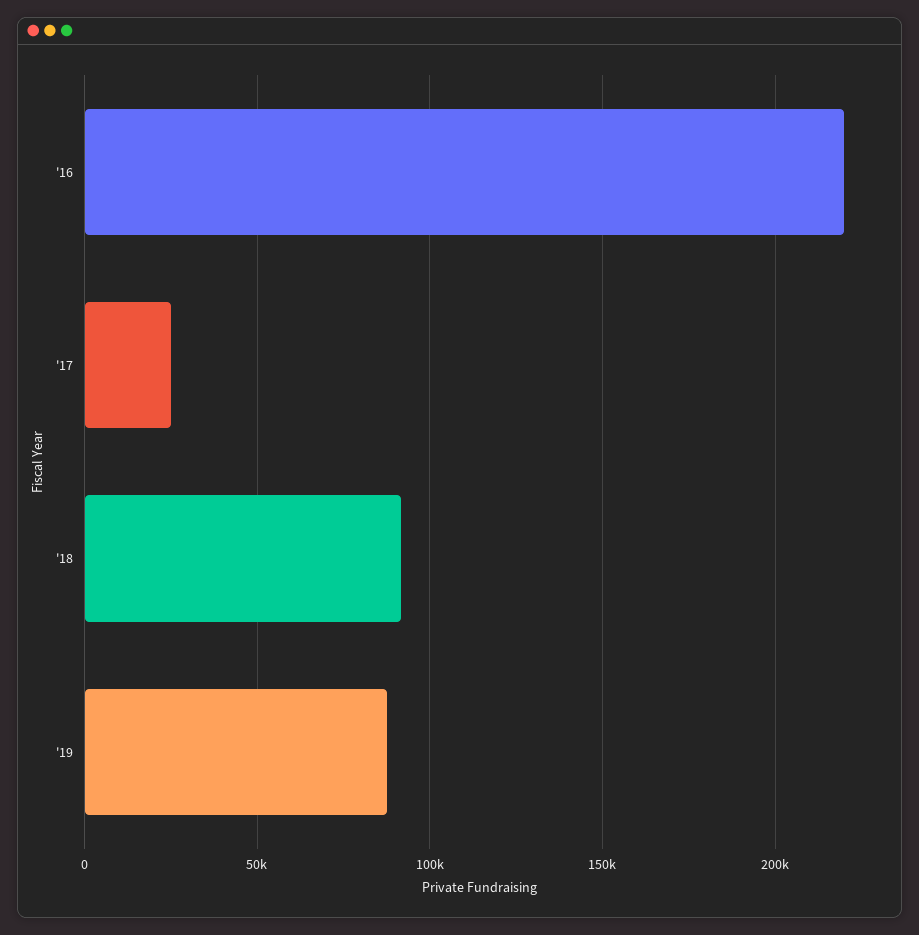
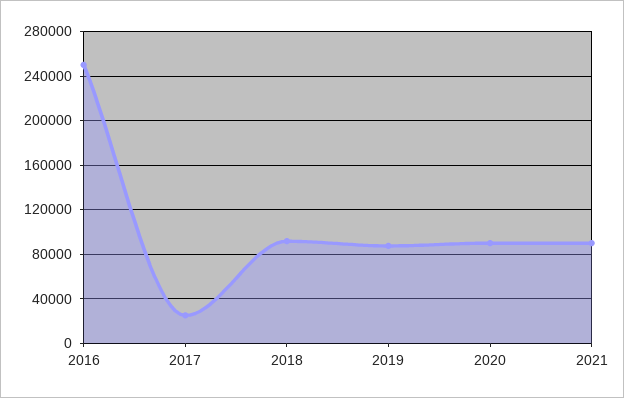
'16: 220000 -> 250000
2020: none -> 90000
2021: none -> 90000

